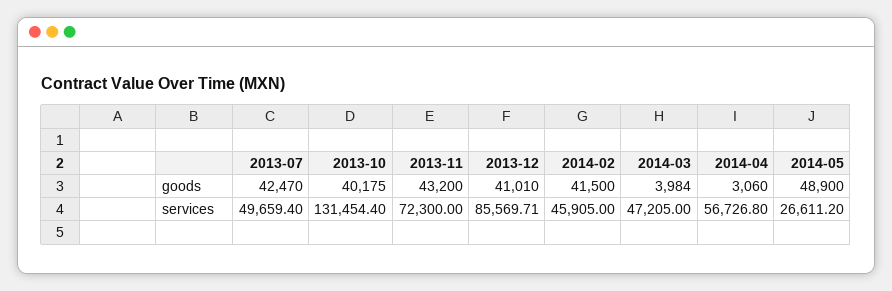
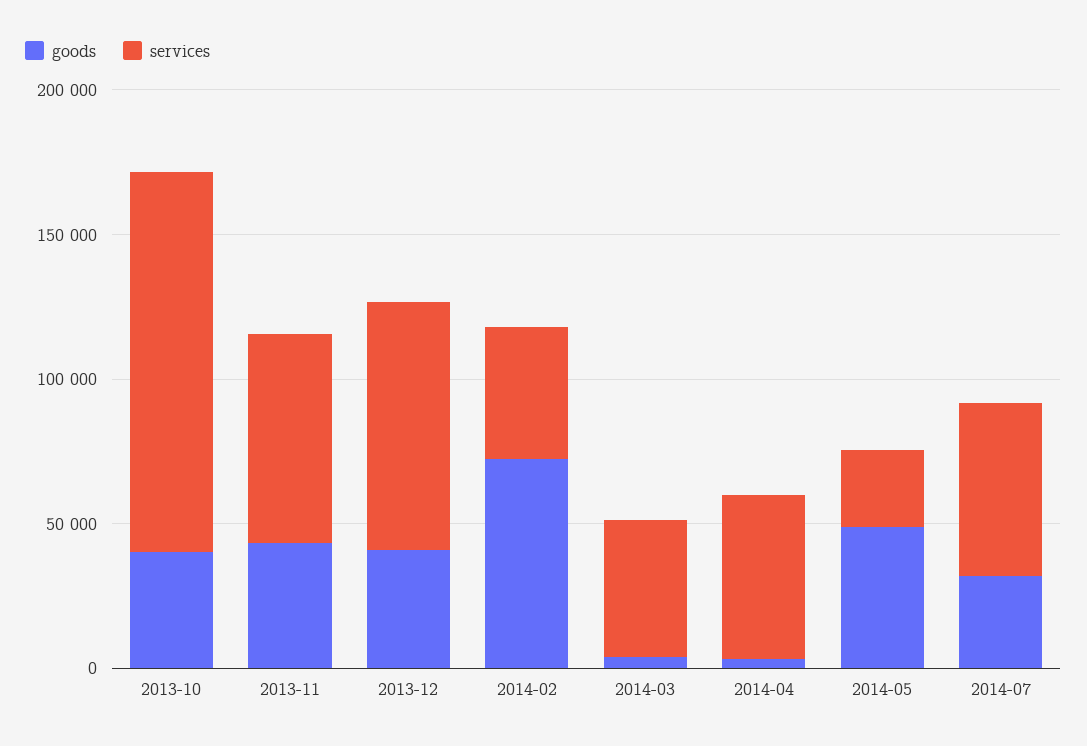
goods, 2013-07: 42470 -> none
goods, 2014-02: 41500 -> 70000
services, 2013-07: 49659.4 -> none
goods, 2014-07: none -> 30000
services, 2014-07: none -> 60000

